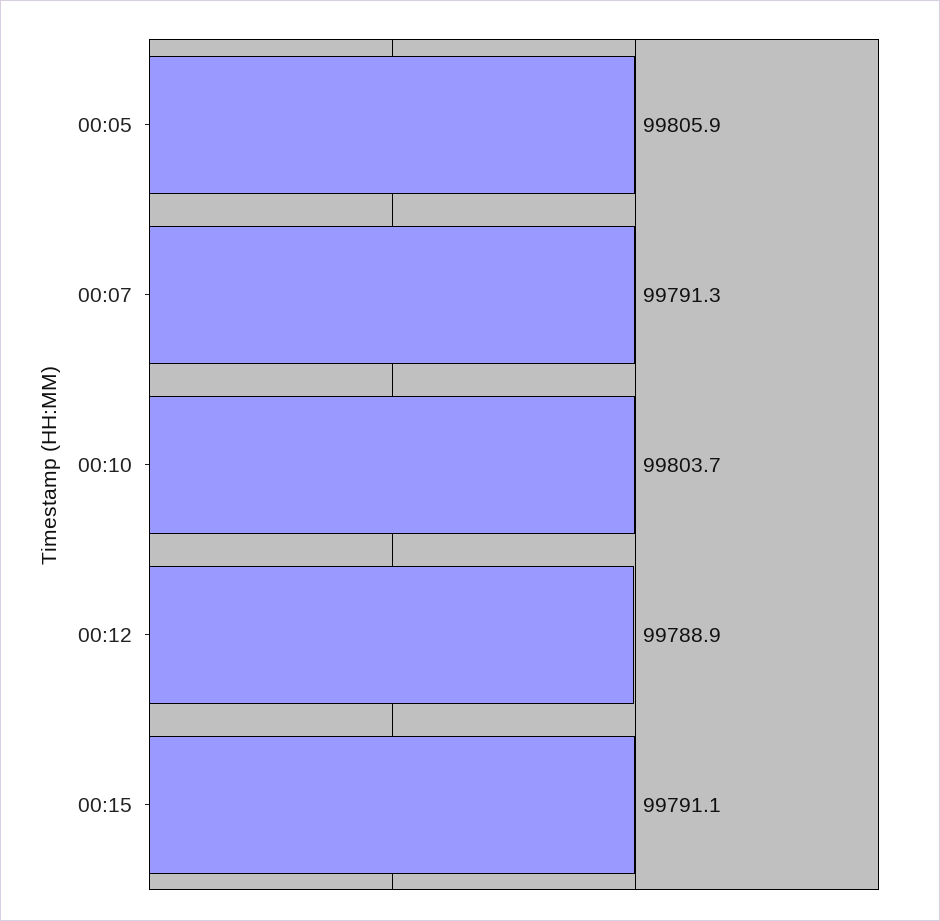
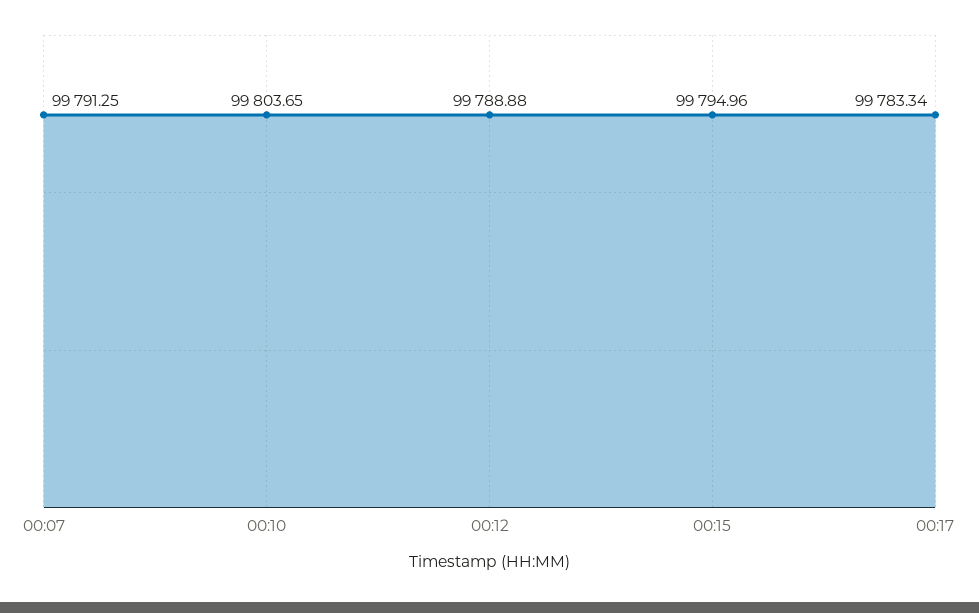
00:05: 99805.9 -> none
00:15: 99791.1 -> 99794.96
00:17: none -> 99783.34

